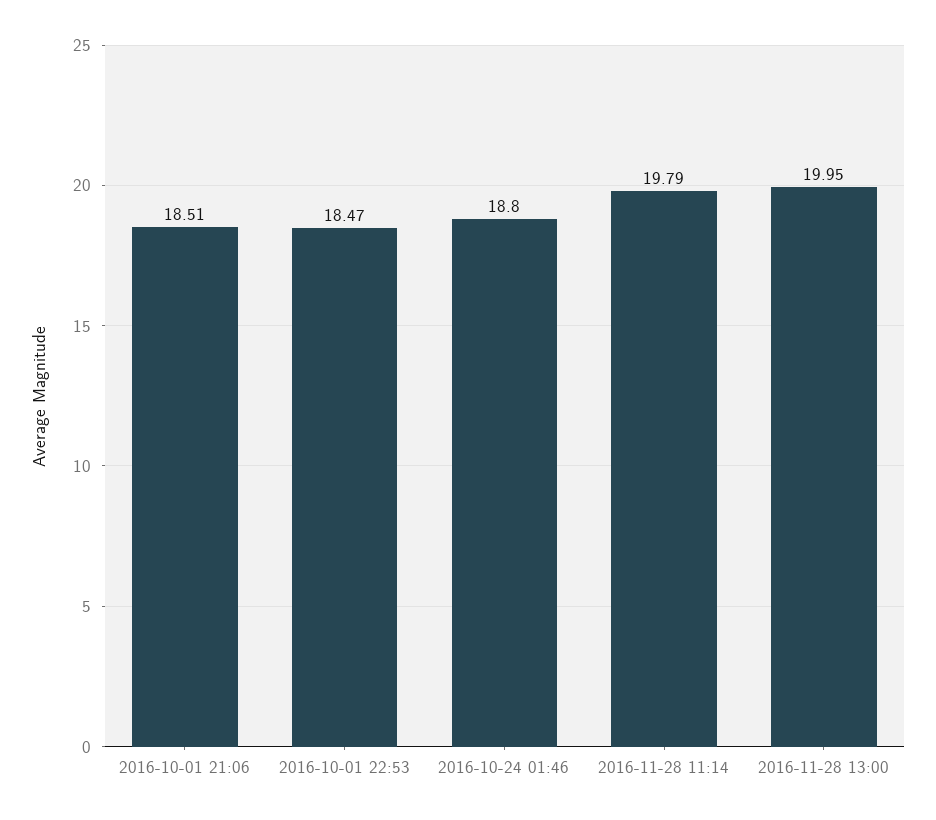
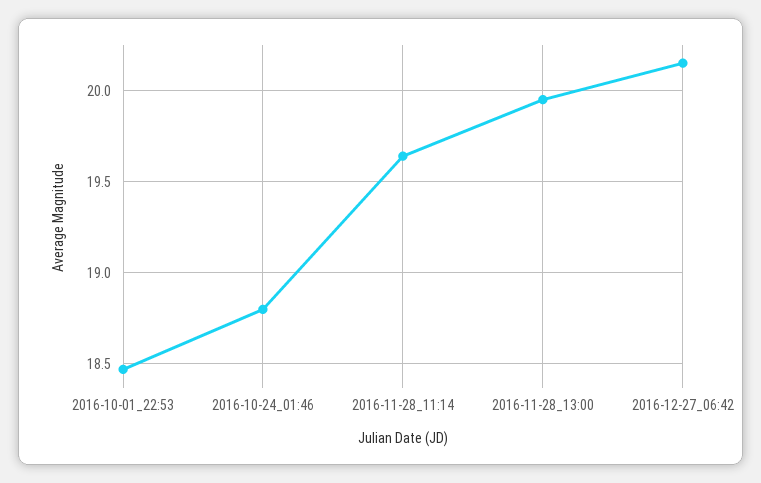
2016-10-01 21:06: 18.51 -> none
2016-11-28 11:14: 19.79 -> 19.65
2016-12-27_06:42: none -> 20.15

